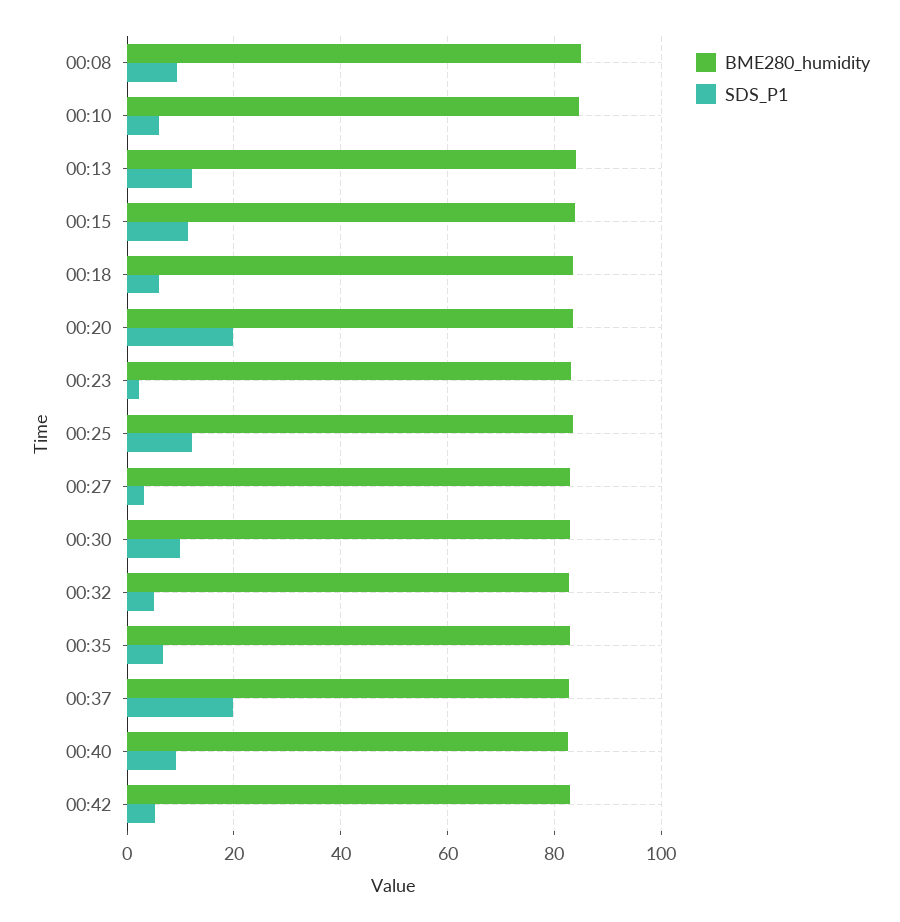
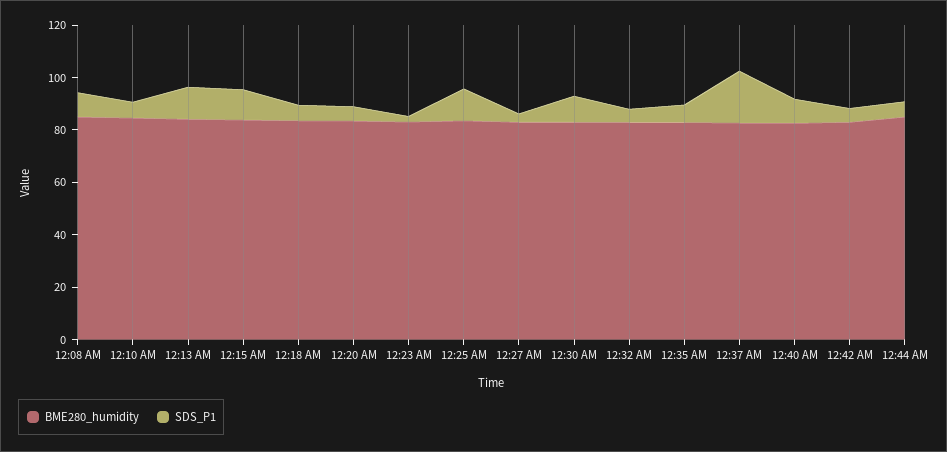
SDS_P1, 00:20: 20 -> 5
BME280_humidity, 12:44 AM: none -> 85
SDS_P1, 12:44 AM: none -> 5

